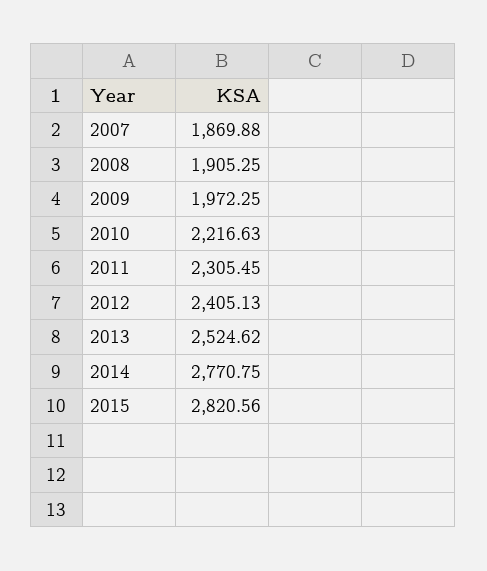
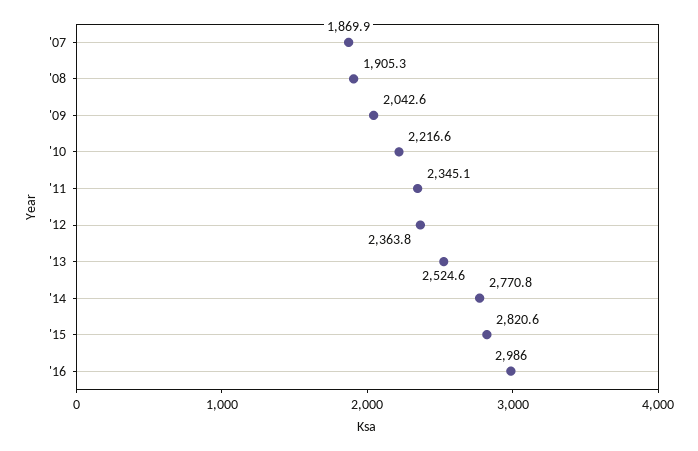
2009: 1972.25 -> 2042.6
2011: 2305.45 -> 2345.1
2012: 2405.13 -> 2363.8
'16: none -> 2986

